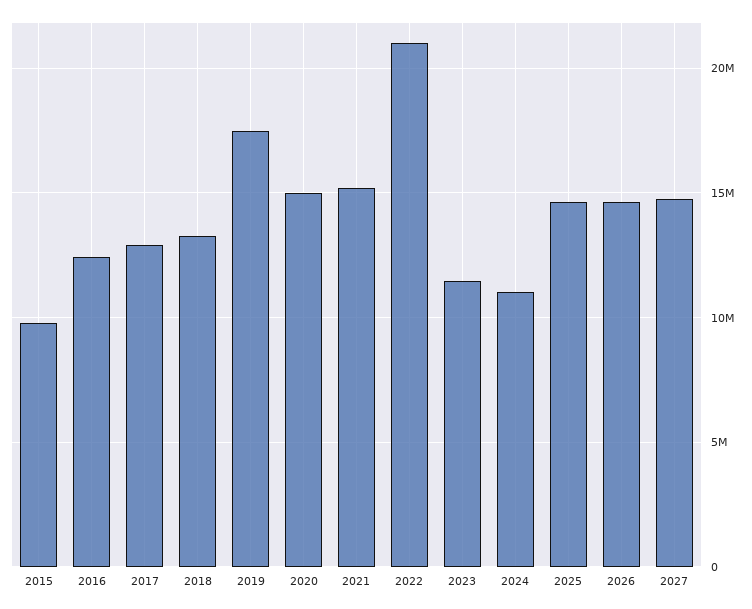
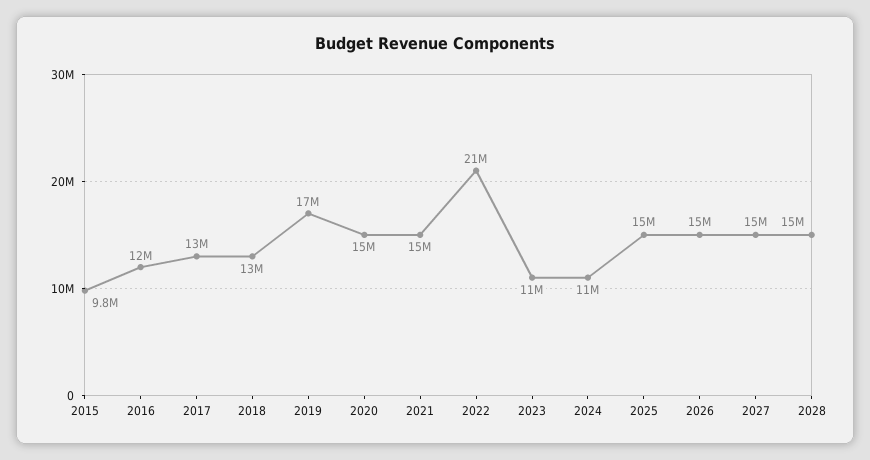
2028: none -> 15000000

